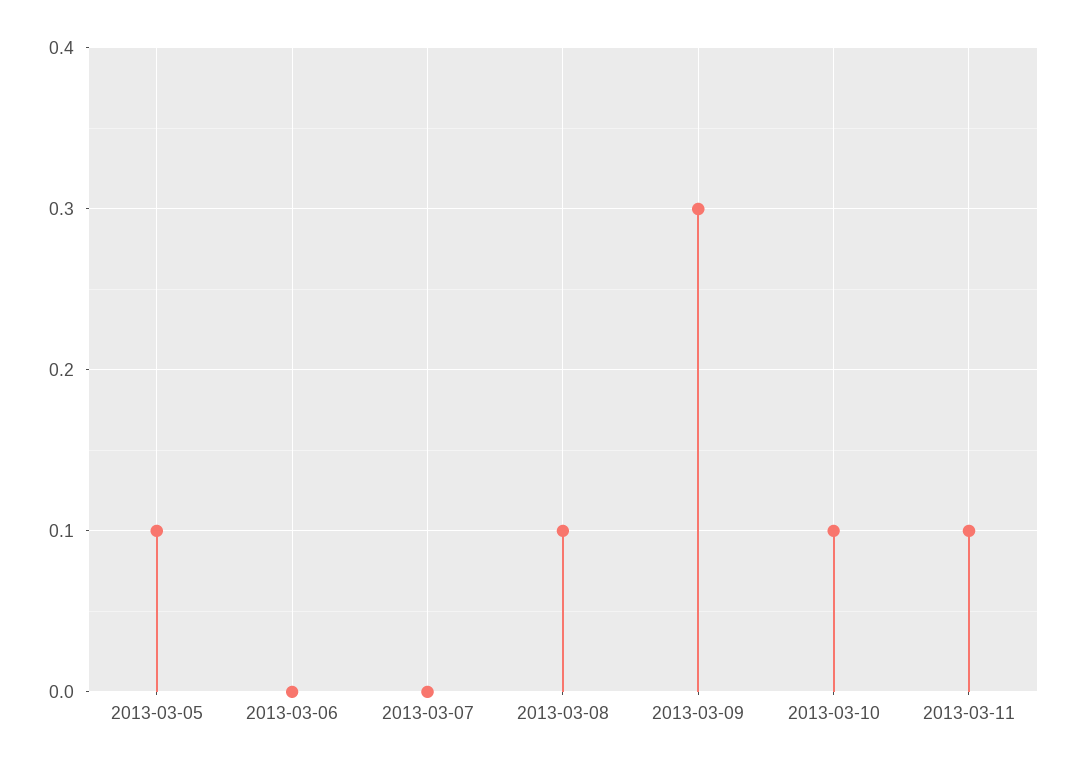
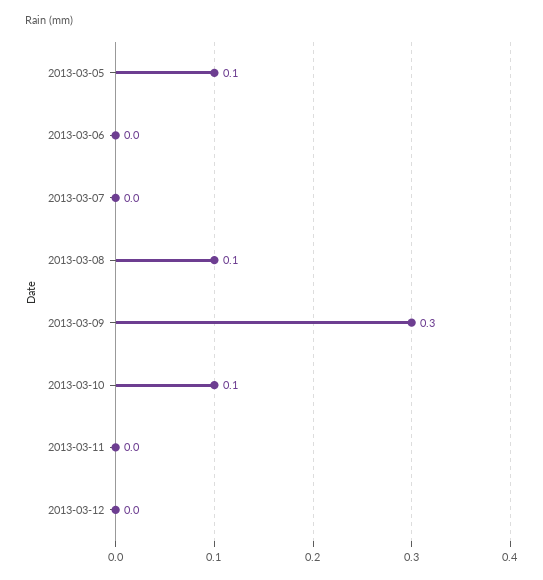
2013-03-11: 0.1 -> 0
2013-03-12: none -> 0

